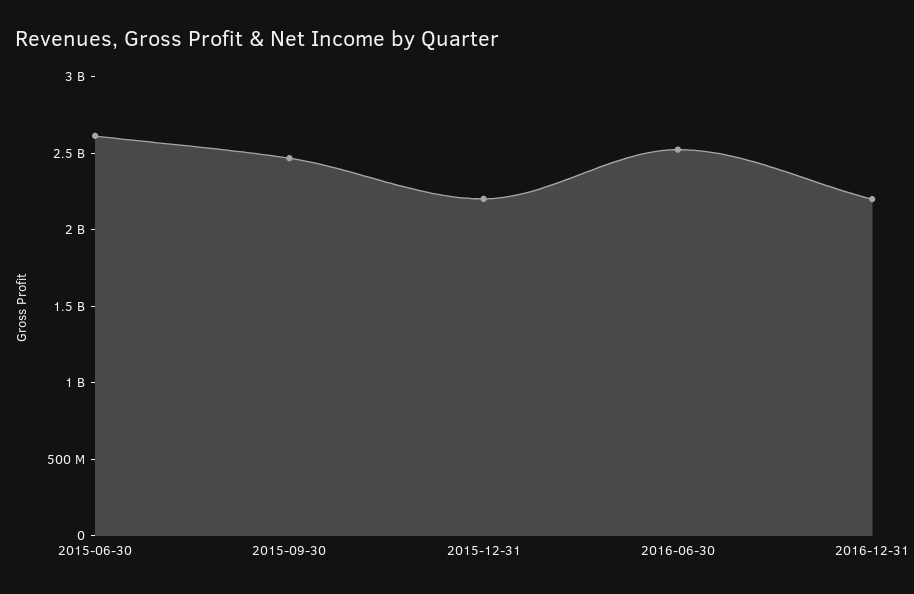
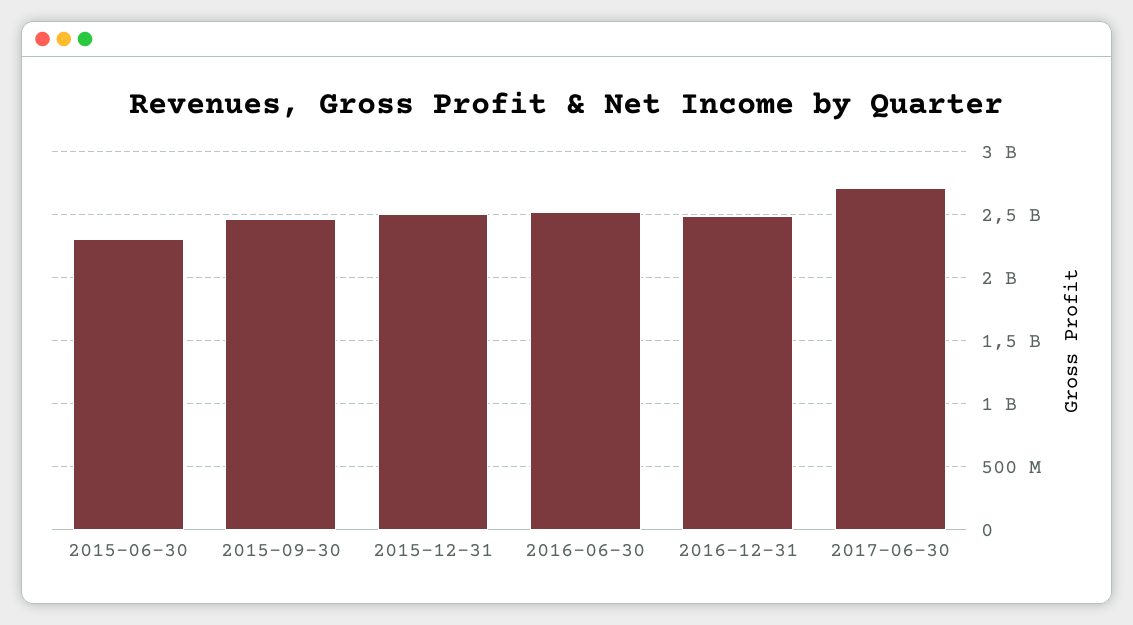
2015-06-30: 2600000000 -> 2300000000
2015-12-31: 2200000000 -> 2500000000
2016-12-31: 2200000000 -> 2500000000
2017-06-30: none -> 2700000000

